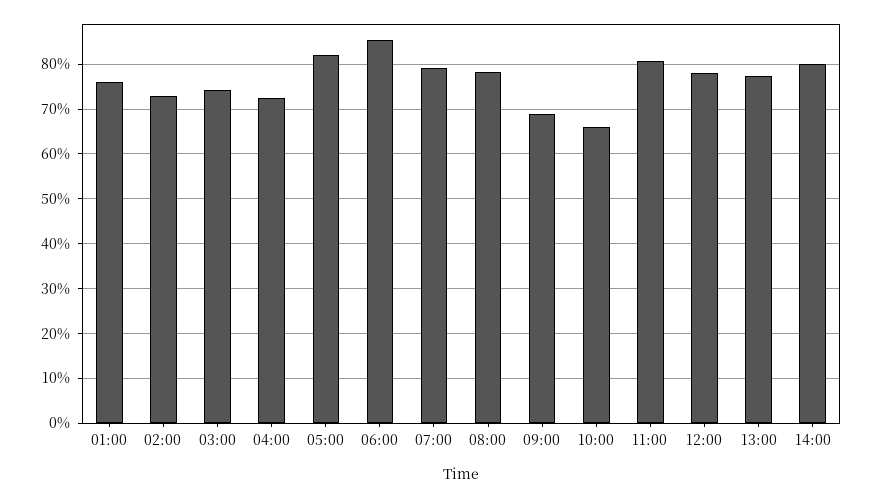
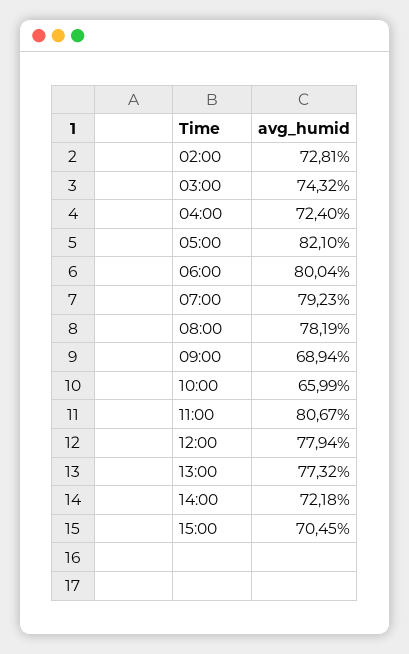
01:00: 76 -> none
06:00: 86 -> 80.04
14:00: 80 -> 72.18
15:00: none -> 70.45

